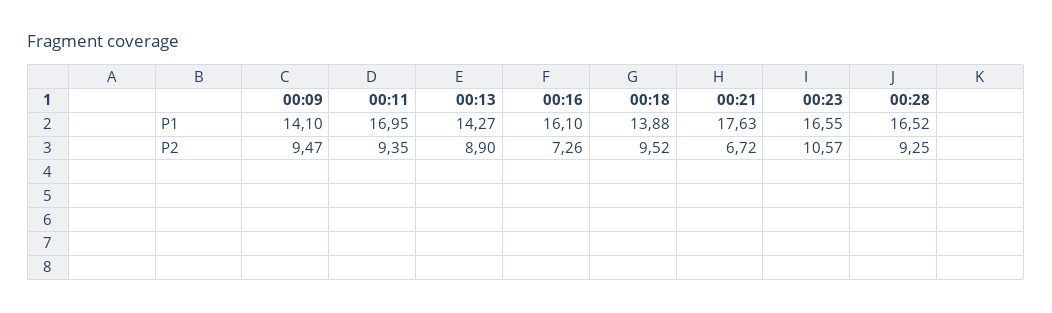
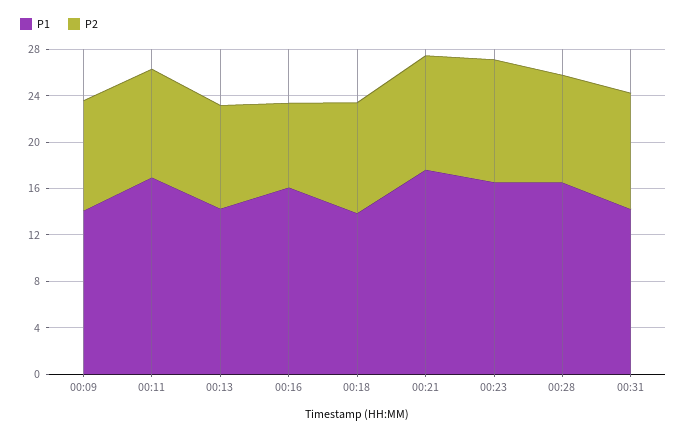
P2, 00:21: 6.72 -> 10
P1, 00:31: none -> 14
P2, 00:31: none -> 10

